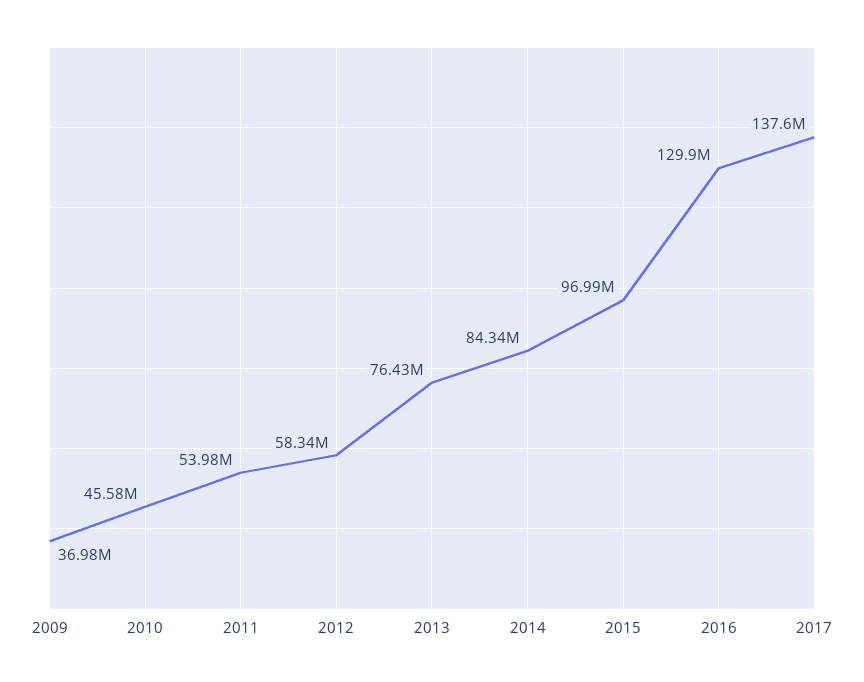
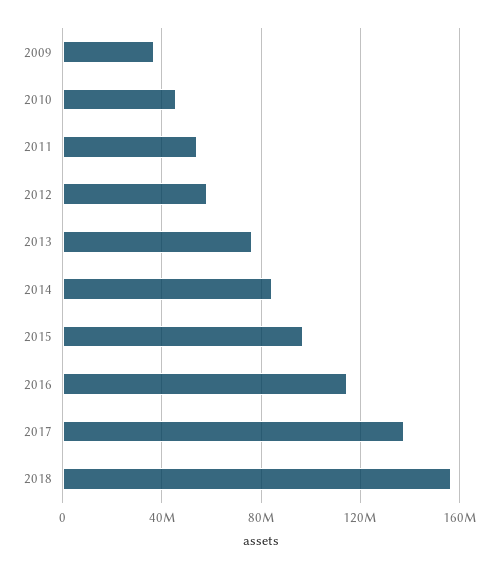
2016: 129900000 -> 115000000
2018: none -> 155000000

